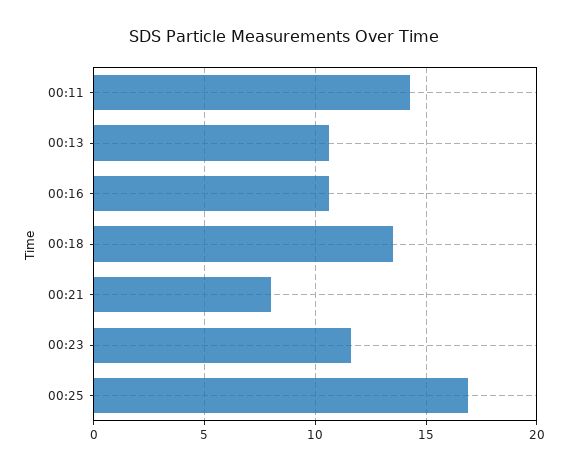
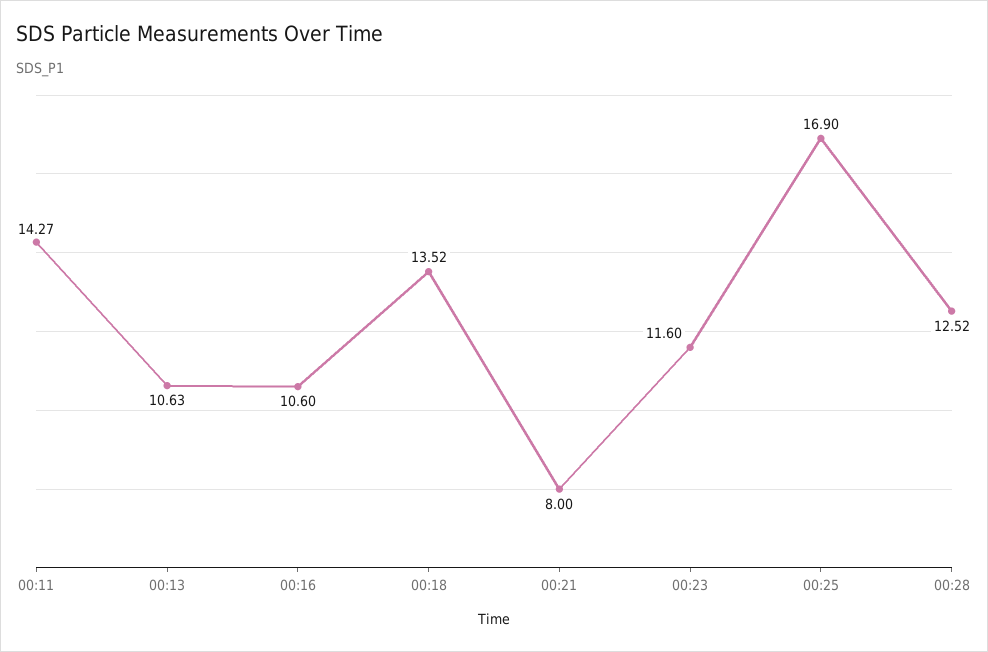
00:28: none -> 12.52

